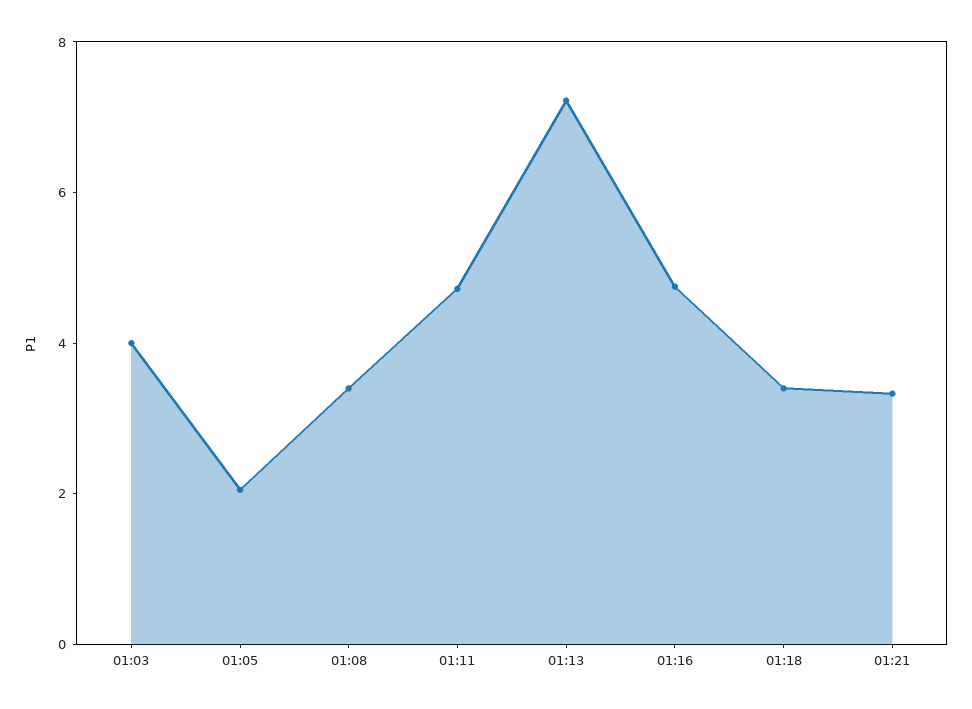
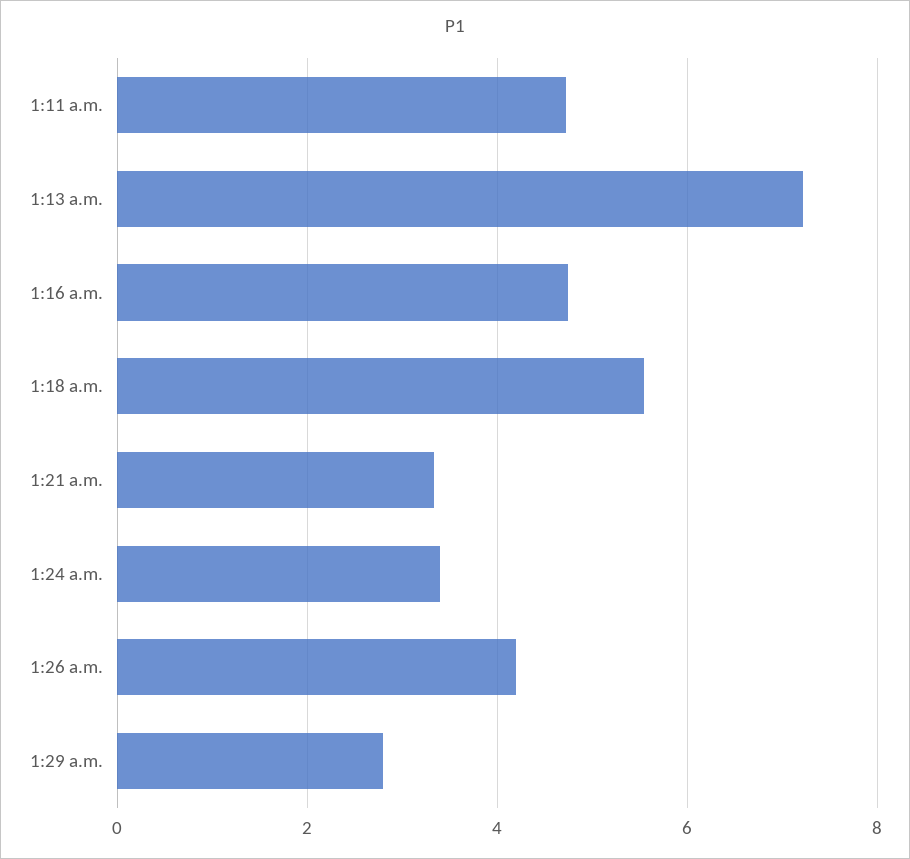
01:03: 4 -> none
01:05: 2 -> none
01:08: 3.5 -> none
01:18: 3.5 -> 5.6
1:24 a.m.: none -> 3.4
1:26 a.m.: none -> 4.2
1:29 a.m.: none -> 2.8

